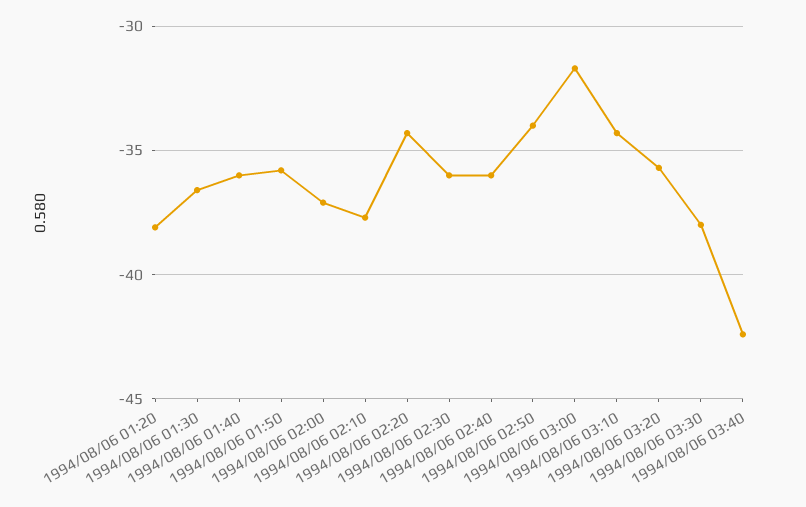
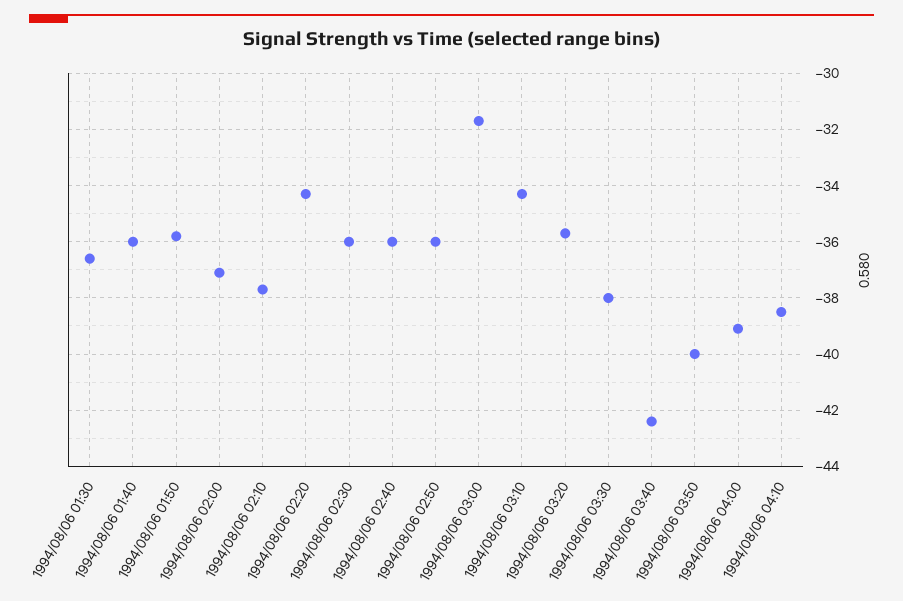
1994/08/06 01:20: -38 -> none
1994/08/06 02:50: -34 -> -36
1994/08/06 03:50: none -> -40
1994/08/06 04:00: none -> -39
1994/08/06 04:10: none -> -38.5

